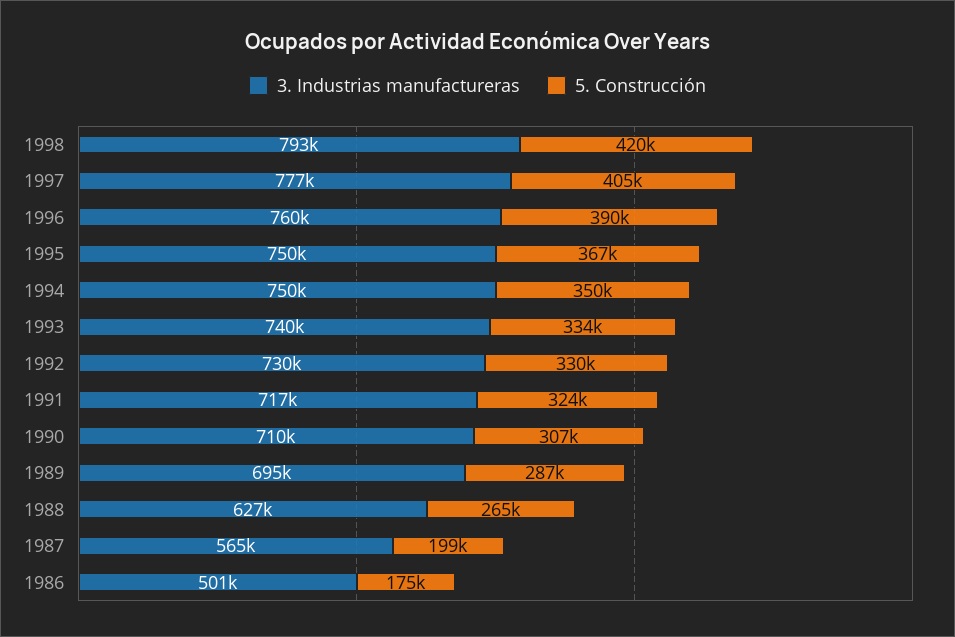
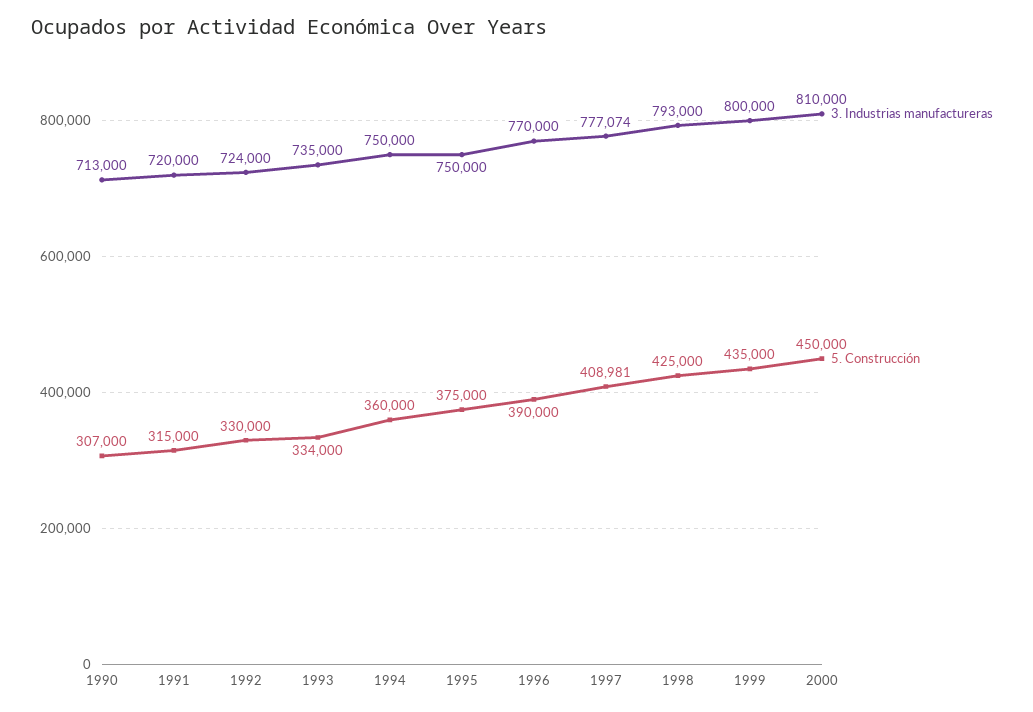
5. Construcción, 1998: 420000 -> 425000
5. Construcción, 1997: 405000 -> 408981
3. Industrias manufactureras, 1996: 760000 -> 770000
5. Construcción, 1995: 367000 -> 375000
5. Construcción, 1994: 350000 -> 360000
3. Industrias manufactureras, 1993: 740000 -> 735000
3. Industrias manufactureras, 1992: 730000 -> 724000
3. Industrias manufactureras, 1991: 717000 -> 720000
5. Construcción, 1991: 324000 -> 315000
3. Industrias manufactureras, 1990: 710000 -> 713000
3. Industrias manufactureras, 1989: 695000 -> none
5. Construcción, 1989: 287000 -> none
3. Industrias manufactureras, 1988: 627000 -> none
5. Construcción, 1988: 265000 -> none
3. Industrias manufactureras, 1987: 565000 -> none
5. Construcción, 1987: 199000 -> none
3. Industrias manufactureras, 1986: 501000 -> none
5. Construcción, 1986: 175000 -> none
3. Industrias manufactureras, 1999: none -> 800000
5. Construcción, 1999: none -> 435000
3. Industrias manufactureras, 2000: none -> 810000
5. Construcción, 2000: none -> 450000

